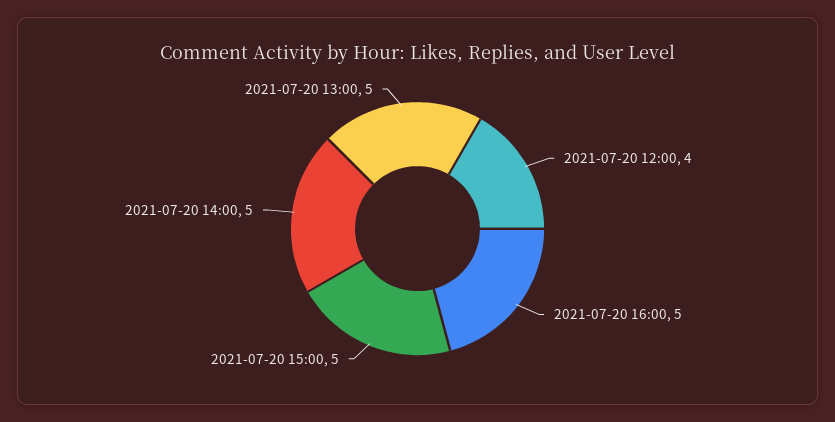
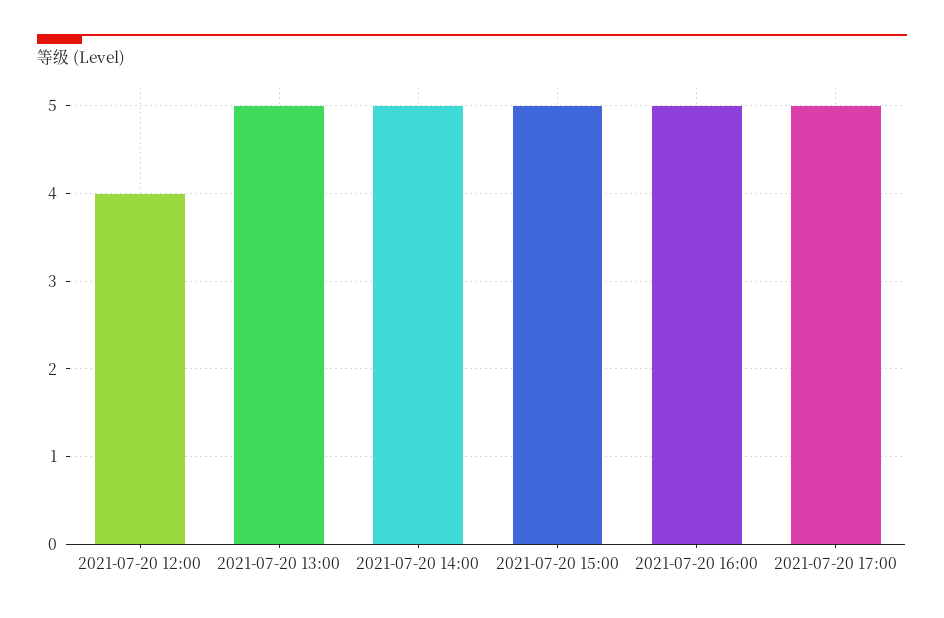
2021-07-20 17:00: none -> 5

